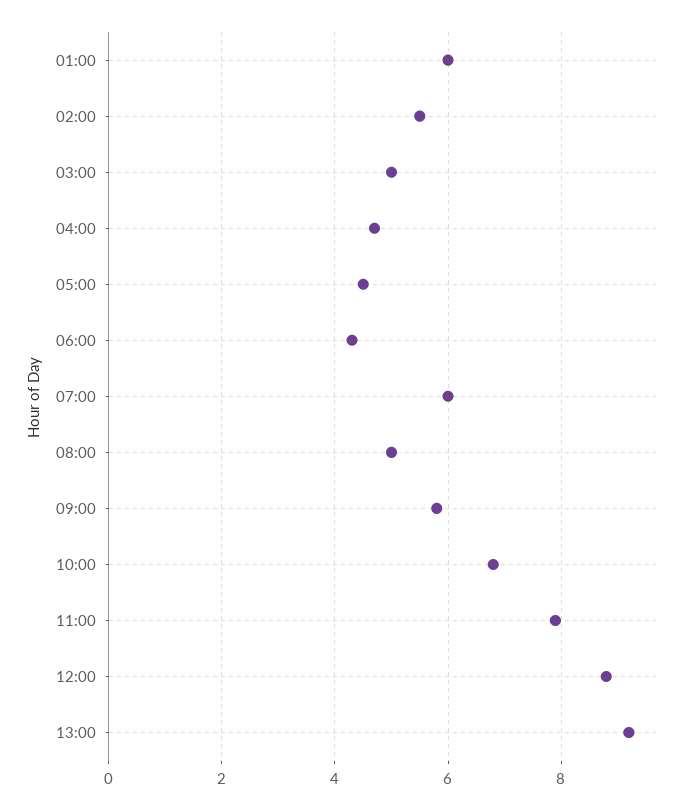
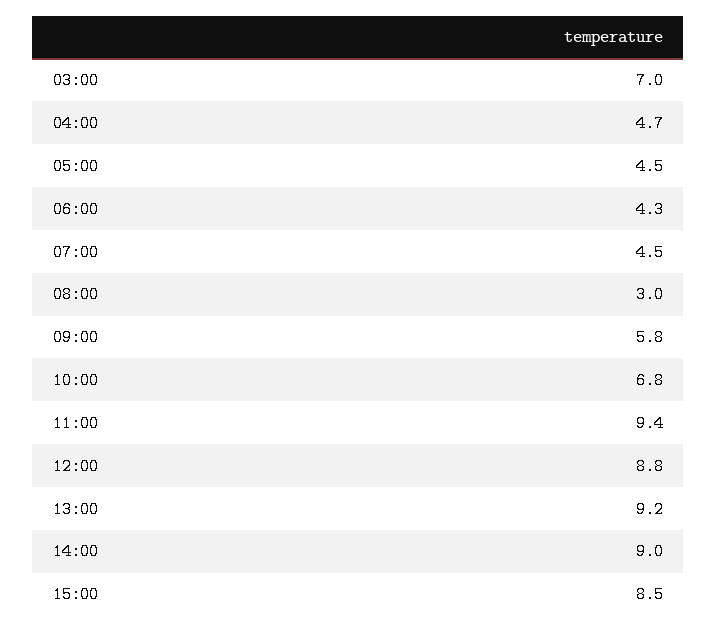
01:00: 6 -> none
02:00: 5.5 -> none
03:00: 5 -> 7
07:00: 6 -> 4.5
08:00: 5 -> 3
11:00: 8 -> 9.4
14:00: none -> 9
15:00: none -> 8.5

